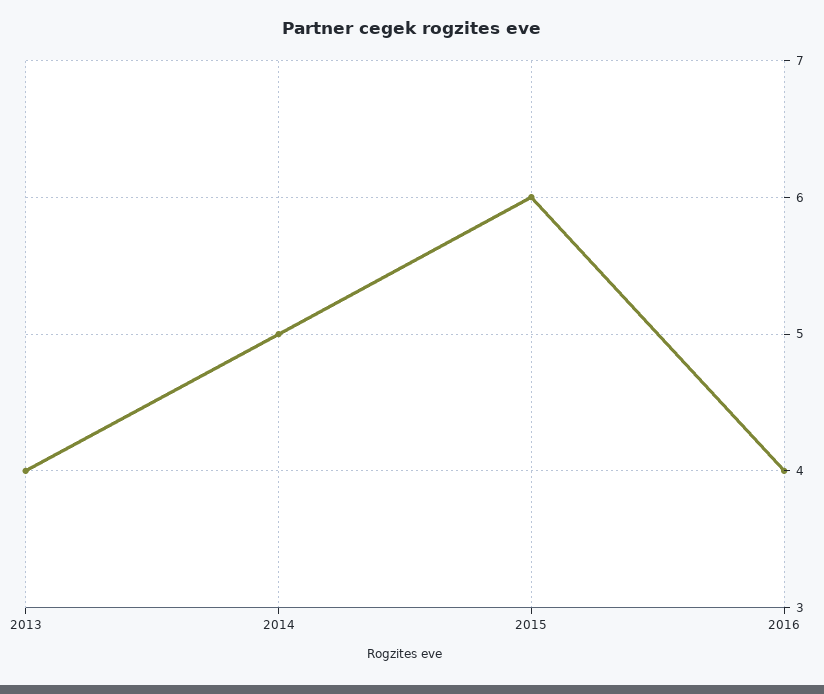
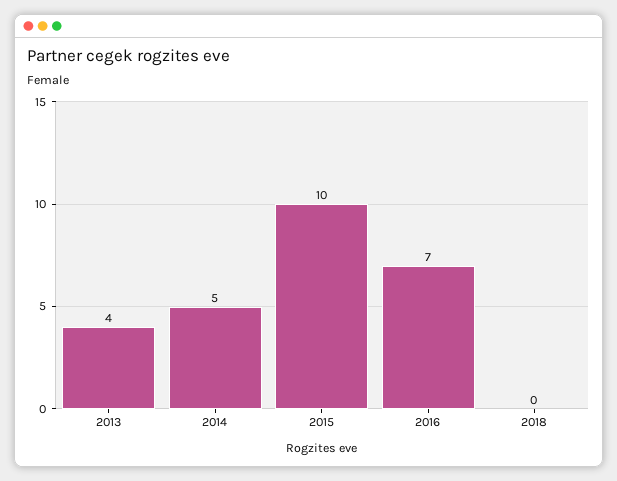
2015: 6 -> 10
2016: 4 -> 7
2018: none -> 0

